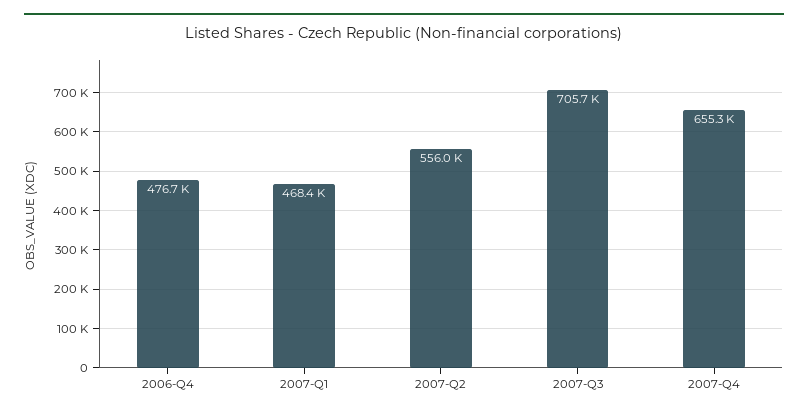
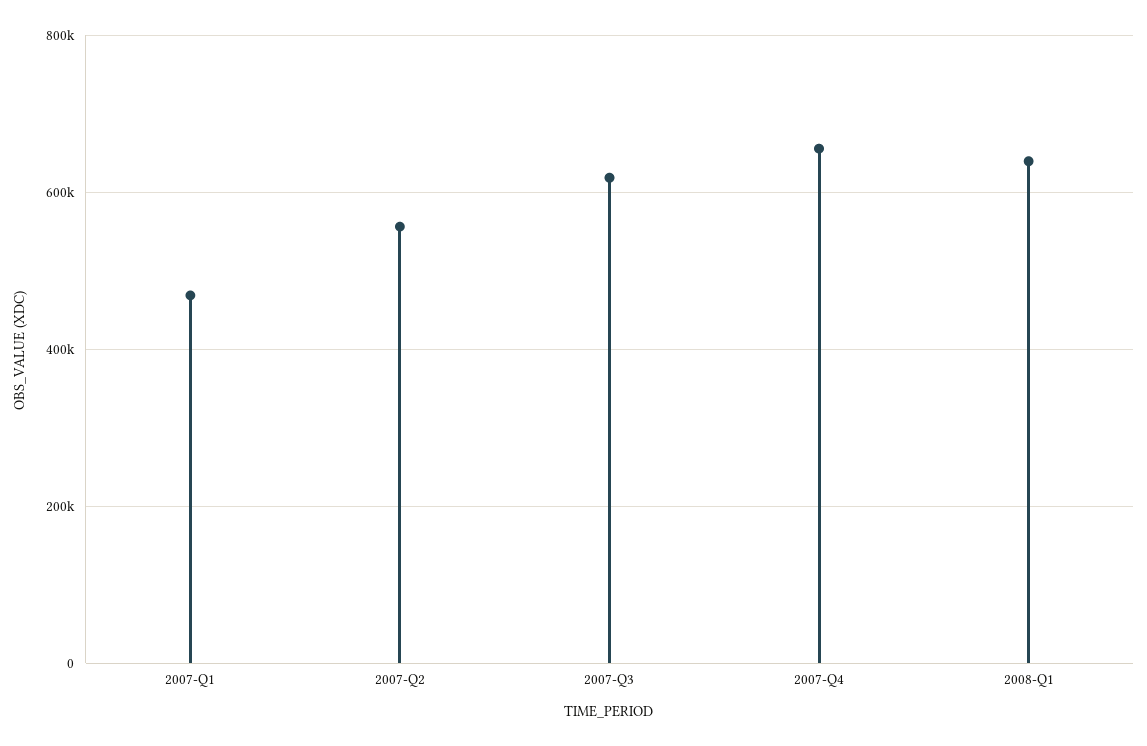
2006-Q4: 476700 -> none
2007-Q3: 705700 -> 620000
2008-Q1: none -> 640000

